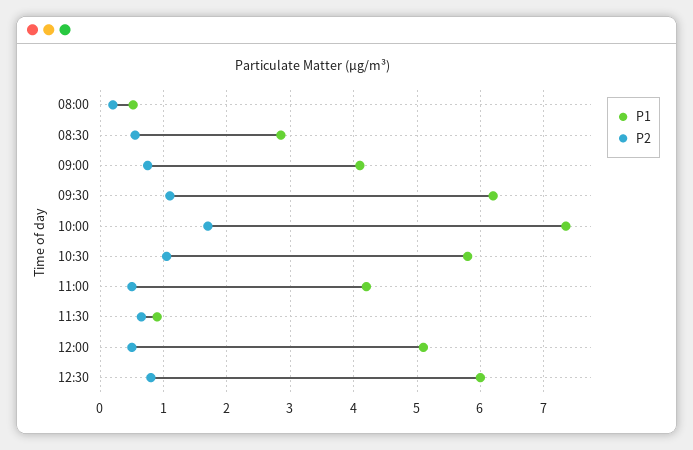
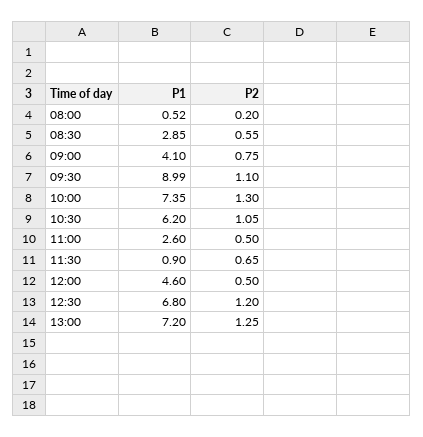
P1, 09:30: 6.2 -> 8.99
P2, 10:00: 1.7 -> 1.3
P1, 10:30: 5.8 -> 6.2
P1, 11:00: 4.2 -> 2.6
P1, 12:00: 5.1 -> 4.6
P1, 12:30: 6 -> 6.8
P2, 12:30: 0.8 -> 1.2
P1, 13:00: none -> 7.2
P2, 13:00: none -> 1.25

